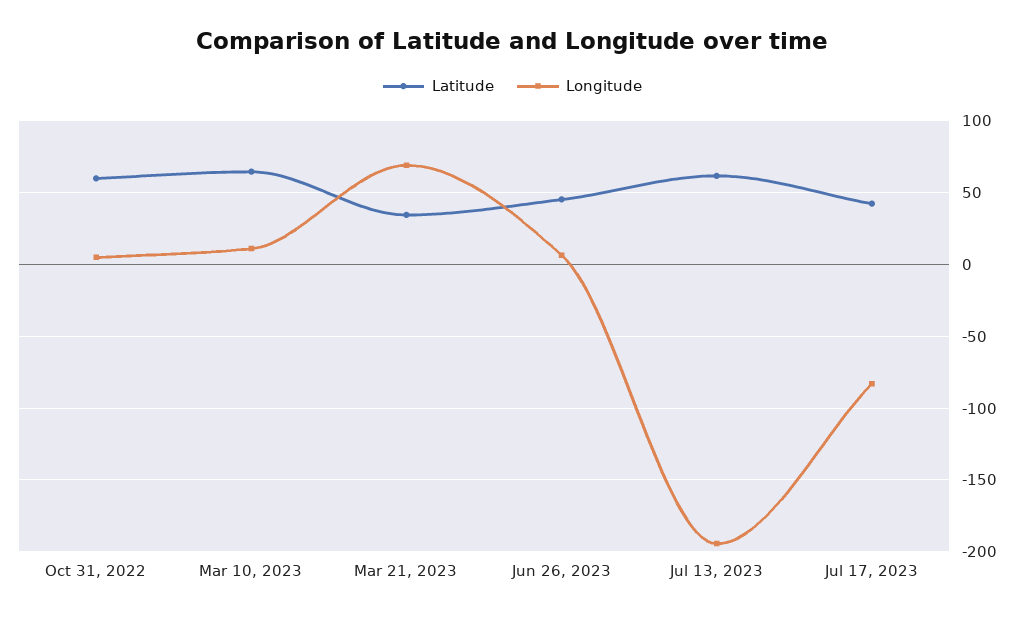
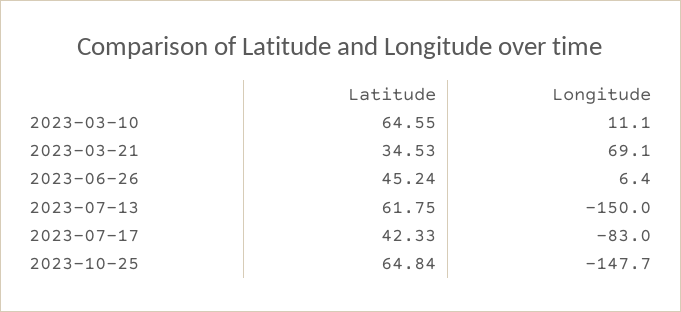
Latitude, Oct 31, 2022: 60 -> none
Longitude, Oct 31, 2022: 5 -> none
Longitude, Jul 13, 2023: -195 -> -150
Latitude, 2023-10-25: none -> 64.84
Longitude, 2023-10-25: none -> -147.7

